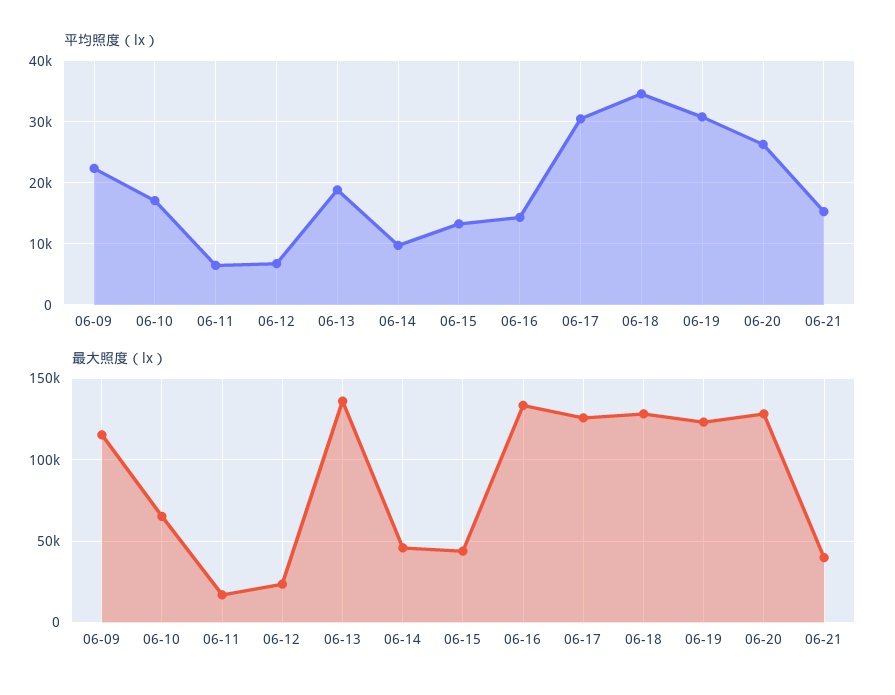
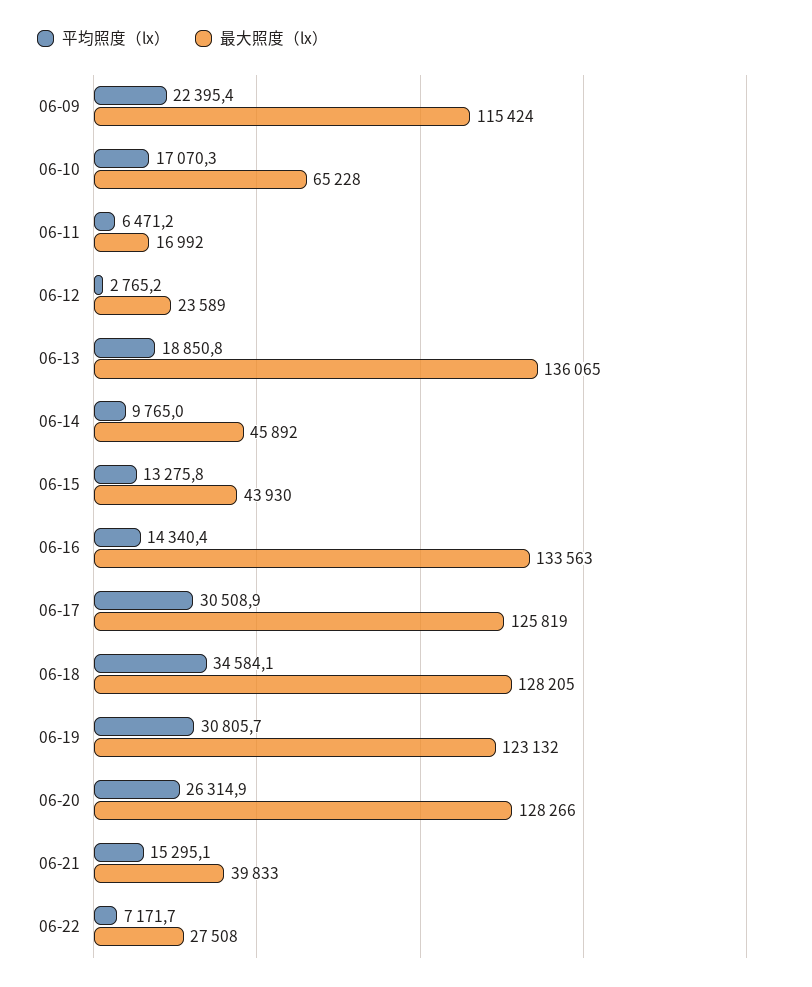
平均照度（lx）, 06-12: 7000 -> 2765.2
平均照度（lx）, 06-22: none -> 7171.7
最大照度（lx）, 06-22: none -> 27508

